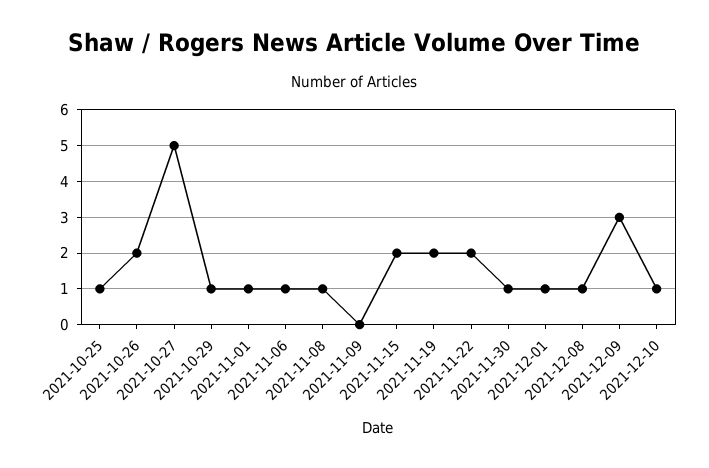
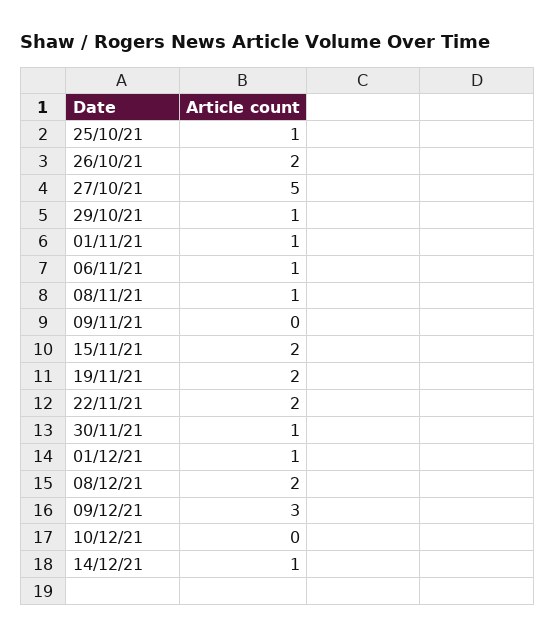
2021-12-08: 1 -> 2
2021-12-10: 1 -> 0
14/12/21: none -> 1

